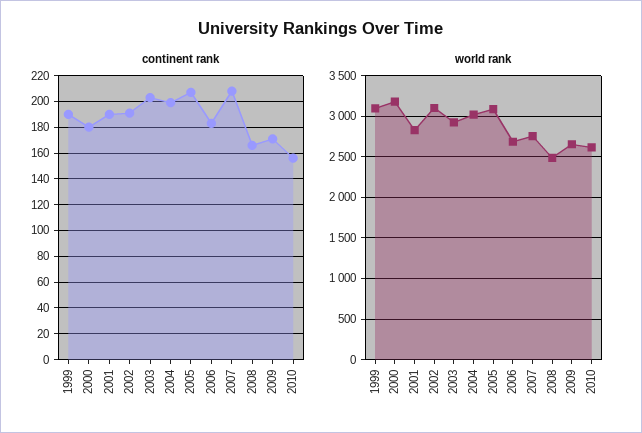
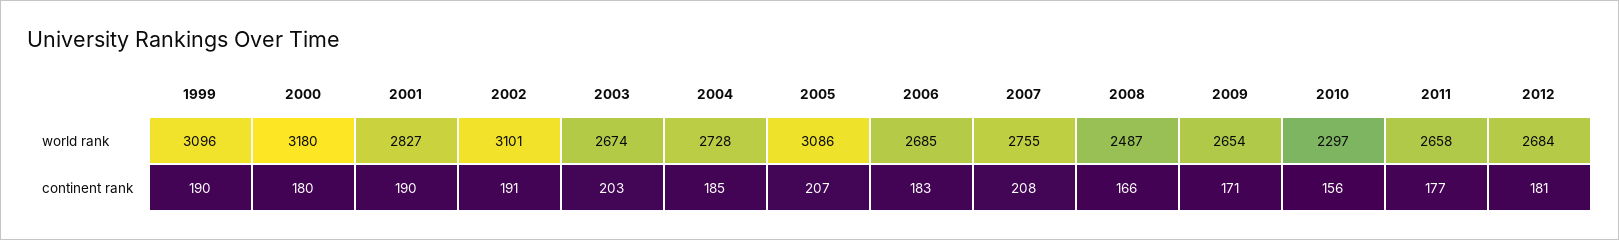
continent rank, 2004: 200 -> 185
world rank, 2003: 2900 -> 2674
world rank, 2004: 3000 -> 2728
world rank, 2010: 2600 -> 2297
world rank, 2011: none -> 2658
world rank, 2012: none -> 2684
continent rank, 2011: none -> 177
continent rank, 2012: none -> 181

